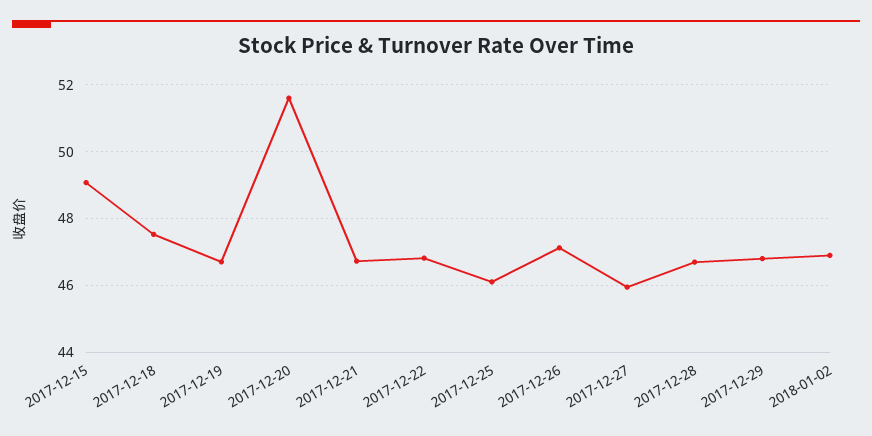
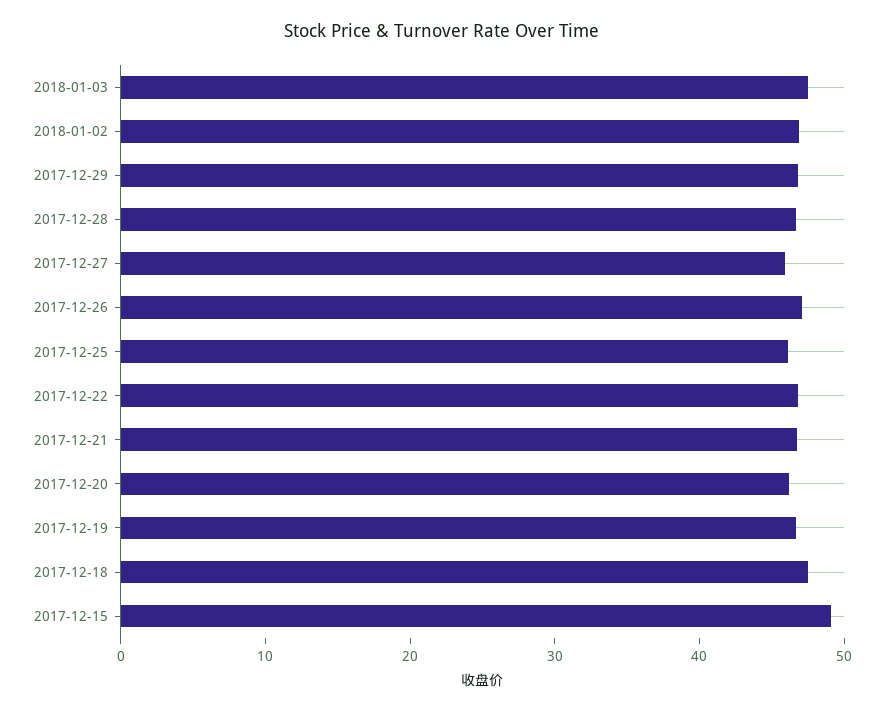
2017-12-20: 51.6 -> 46
2018-01-03: none -> 48

